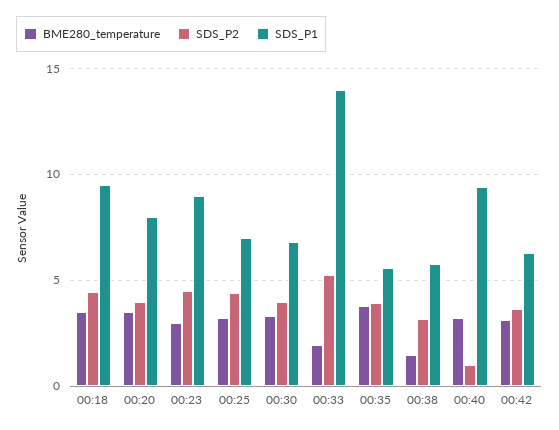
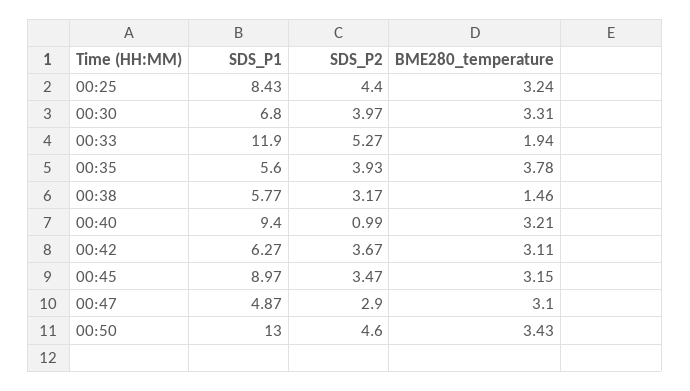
BME280_temperature, 00:18: 3.5 -> none
SDS_P2, 00:18: 4.5 -> none
SDS_P1, 00:18: 9.5 -> none
BME280_temperature, 00:20: 3.5 -> none
SDS_P2, 00:20: 4 -> none
SDS_P1, 00:20: 8 -> none
BME280_temperature, 00:23: 3 -> none
SDS_P2, 00:23: 4.5 -> none
SDS_P1, 00:23: 9 -> none
SDS_P1, 00:25: 7 -> 8.43
SDS_P1, 00:33: 14 -> 11.9
SDS_P1, 00:45: none -> 8.97
SDS_P2, 00:45: none -> 3.47
BME280_temperature, 00:45: none -> 3.15
SDS_P1, 00:47: none -> 4.87
SDS_P2, 00:47: none -> 2.9
BME280_temperature, 00:47: none -> 3.1
SDS_P1, 00:50: none -> 13
SDS_P2, 00:50: none -> 4.6
BME280_temperature, 00:50: none -> 3.43

